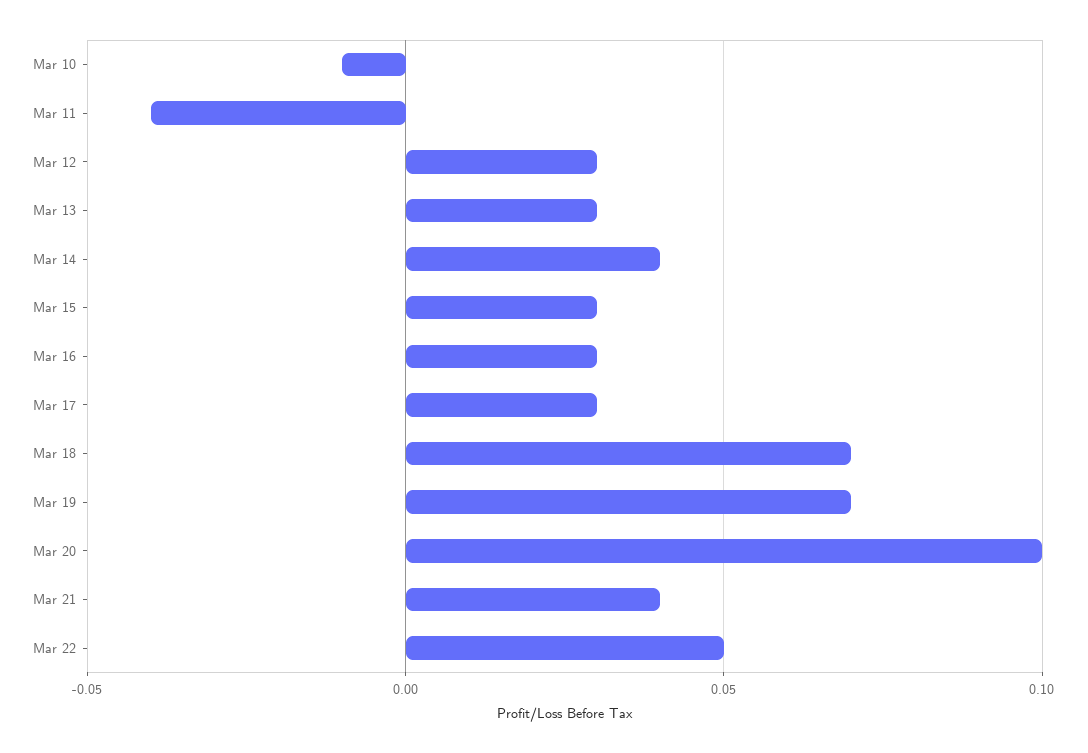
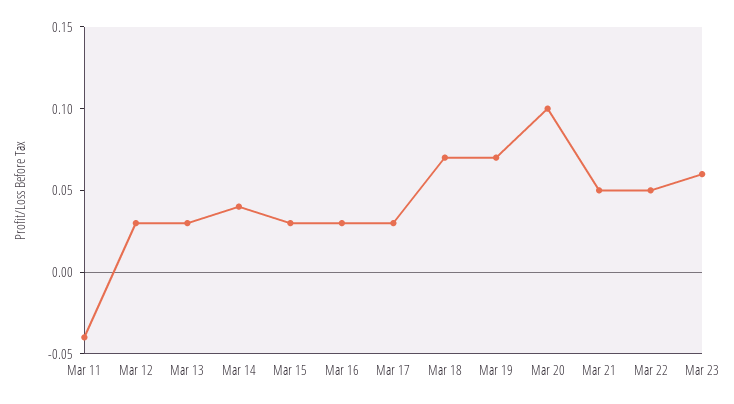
Mar 10: -0.01 -> none
Mar 21: 0.04 -> 0.05
Mar 23: none -> 0.06

